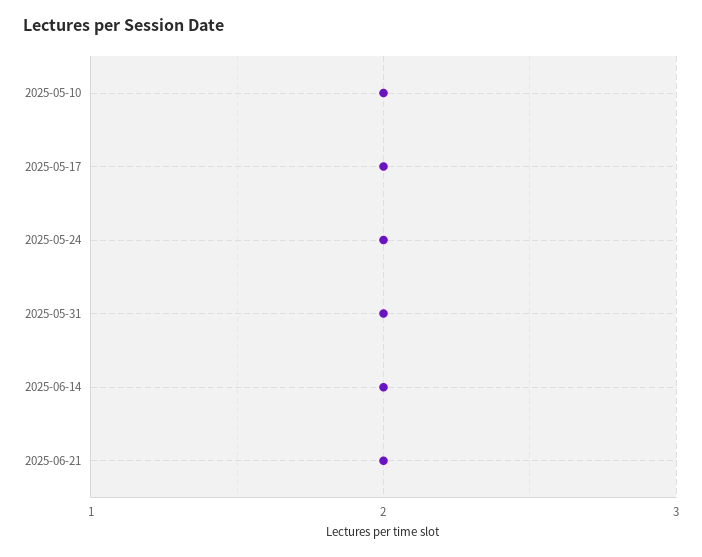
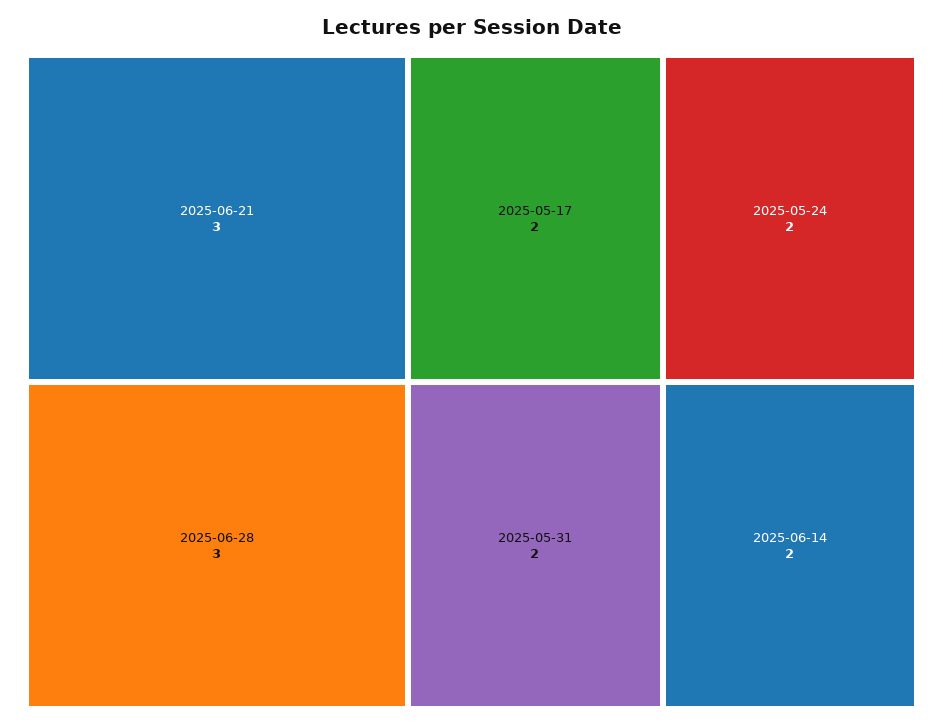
2025-05-10: 2 -> none
2025-06-21: 2 -> 3
2025-06-28: none -> 3

